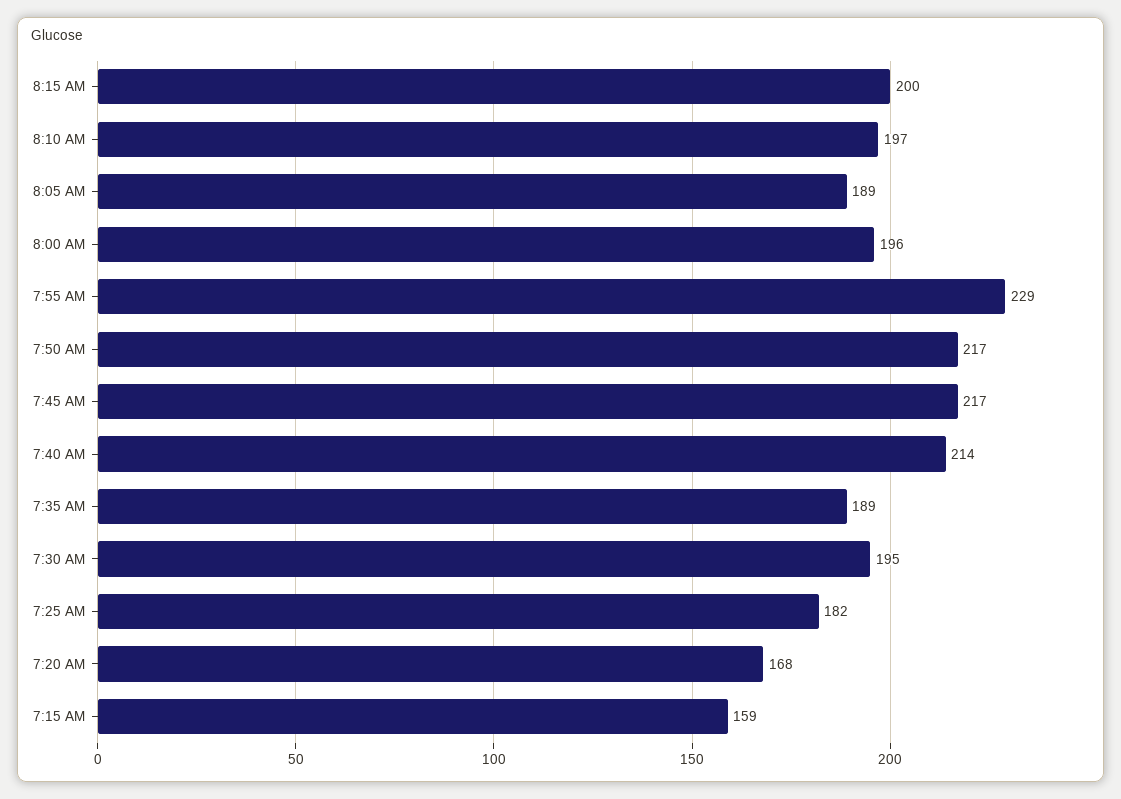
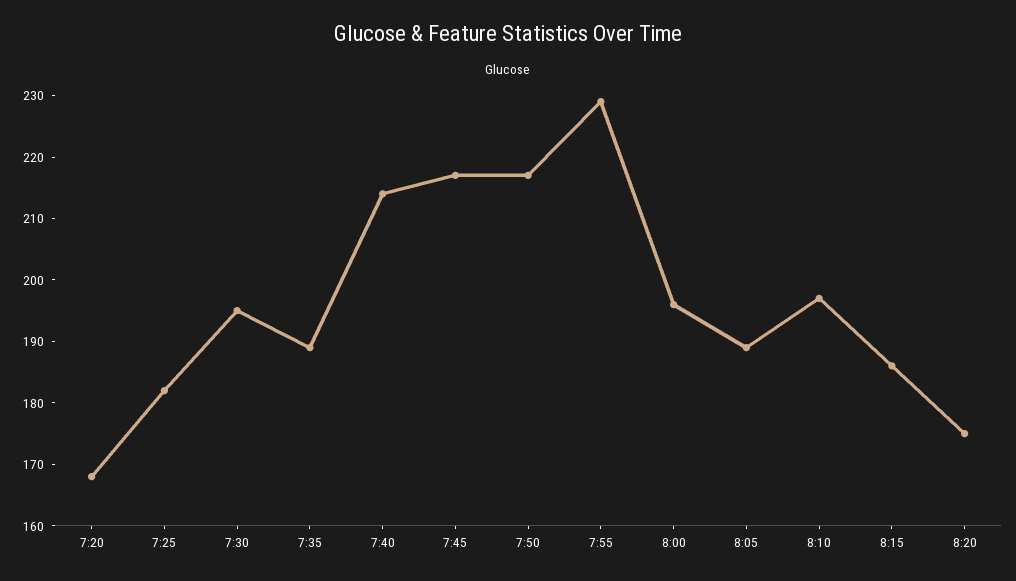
8:15 AM: 200 -> 185
7:15 AM: 159 -> none
8:20: none -> 175

